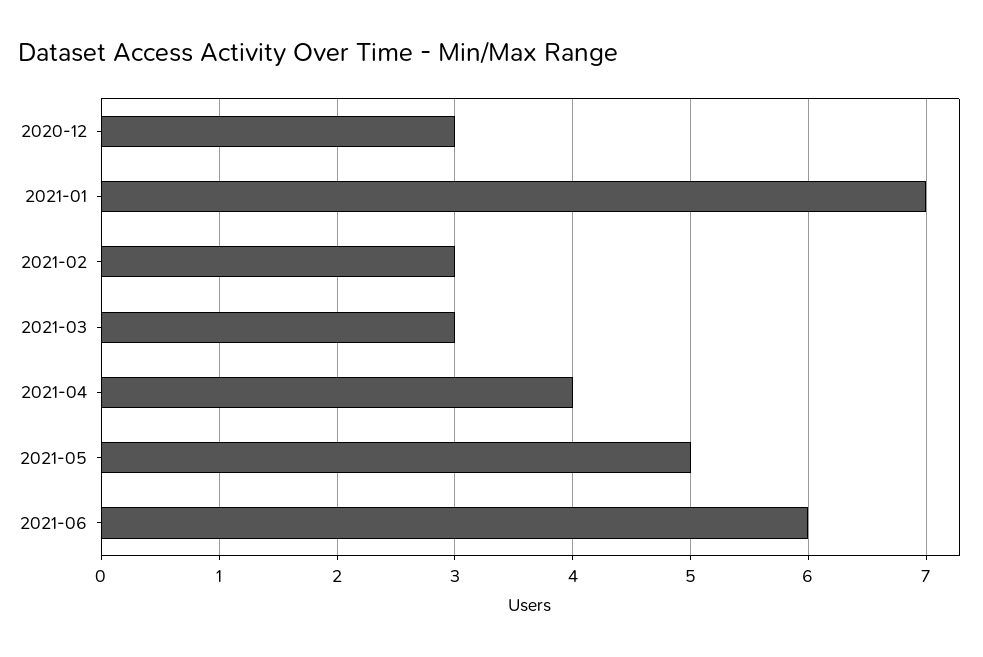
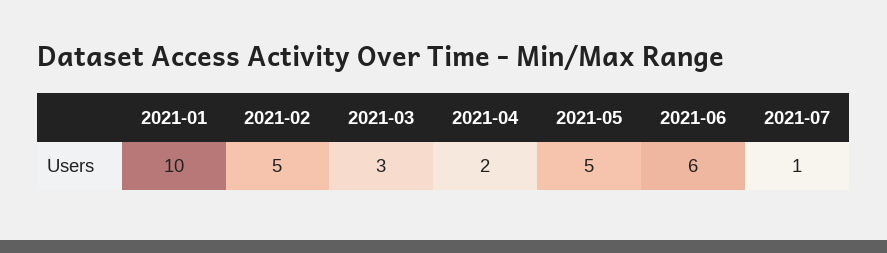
2020-12: 3 -> none
2021-01: 7 -> 10
2021-02: 3 -> 5
2021-04: 4 -> 2
2021-07: none -> 1

